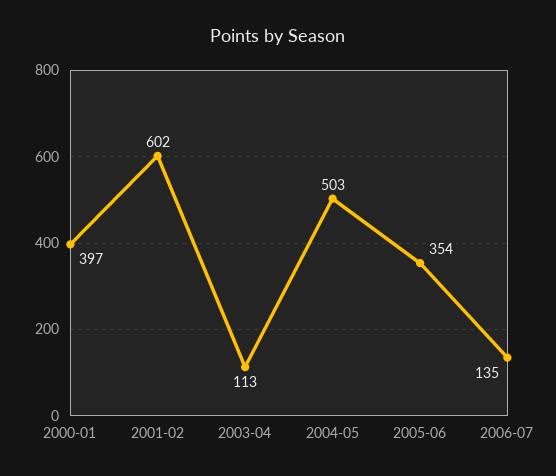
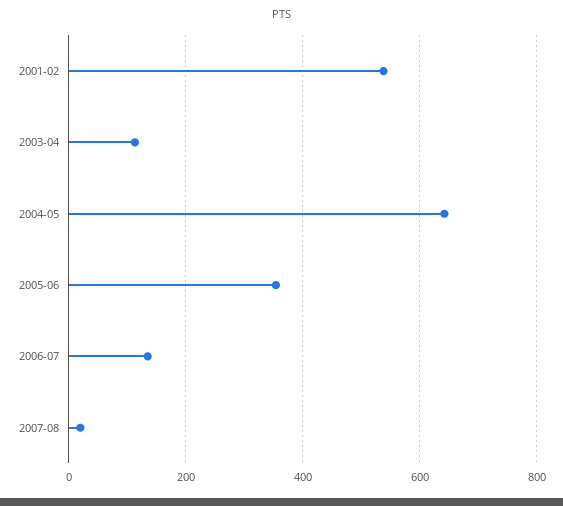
2000-01: 397 -> none
2001-02: 602 -> 540
2004-05: 503 -> 640
2007-08: none -> 20

